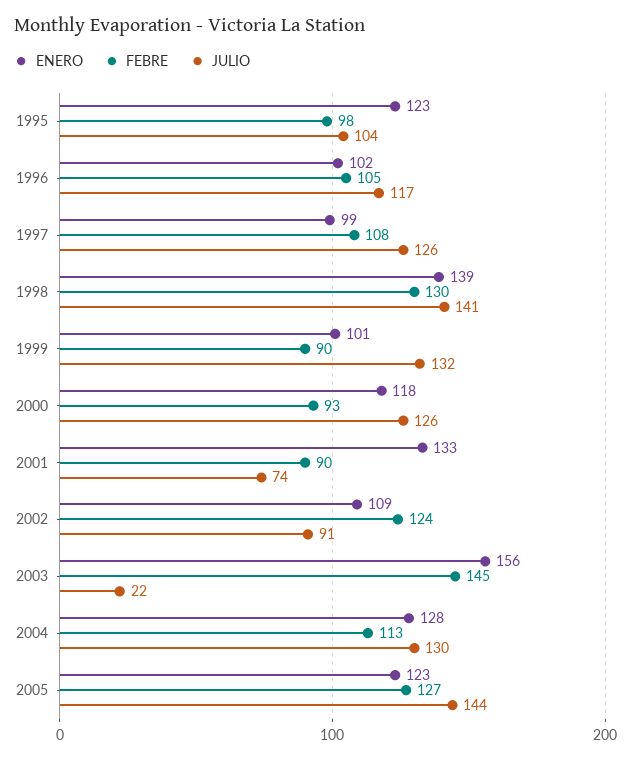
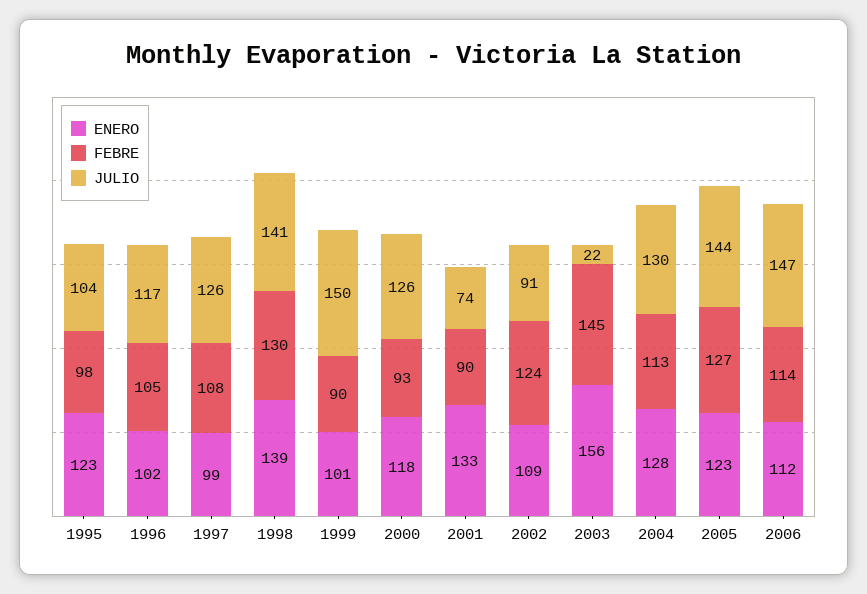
JULIO, 1999: 132 -> 150
ENERO, 2006: none -> 112
FEBRE, 2006: none -> 114
JULIO, 2006: none -> 147

